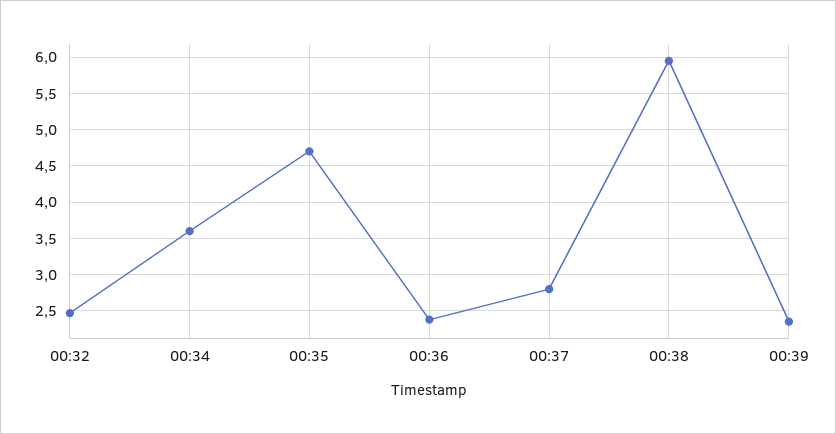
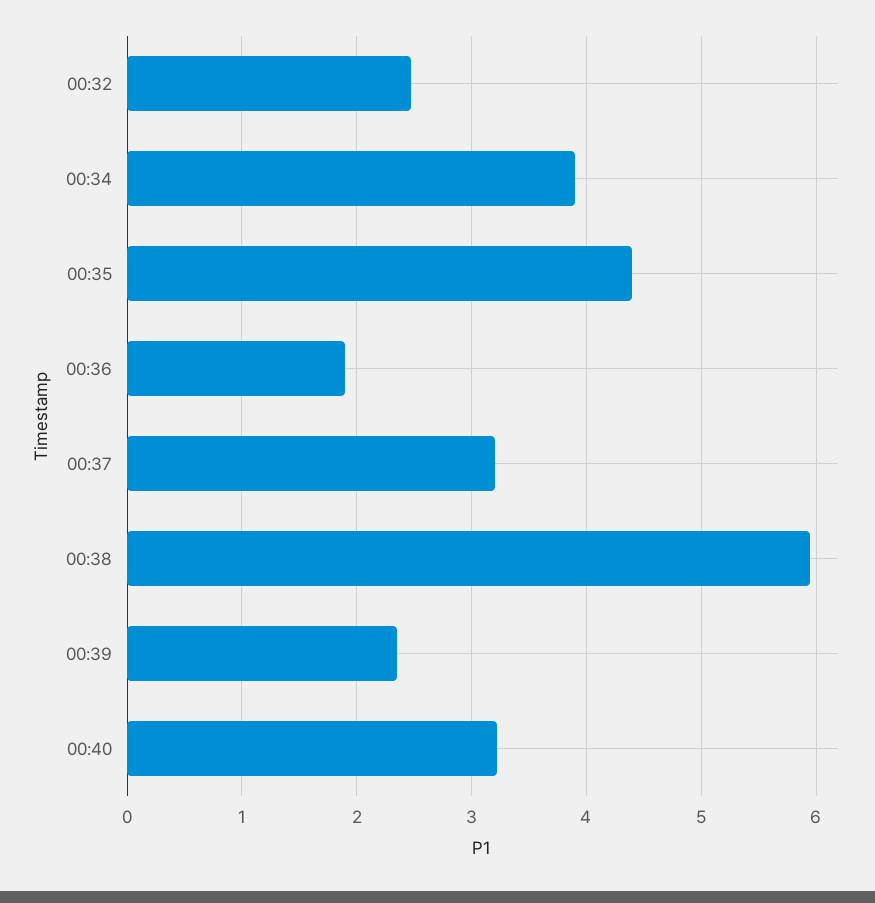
00:34: 3.6 -> 3.9
00:35: 4.7 -> 4.4
00:36: 2.4 -> 1.9
00:37: 2.8 -> 3.2
00:40: none -> 3.2

